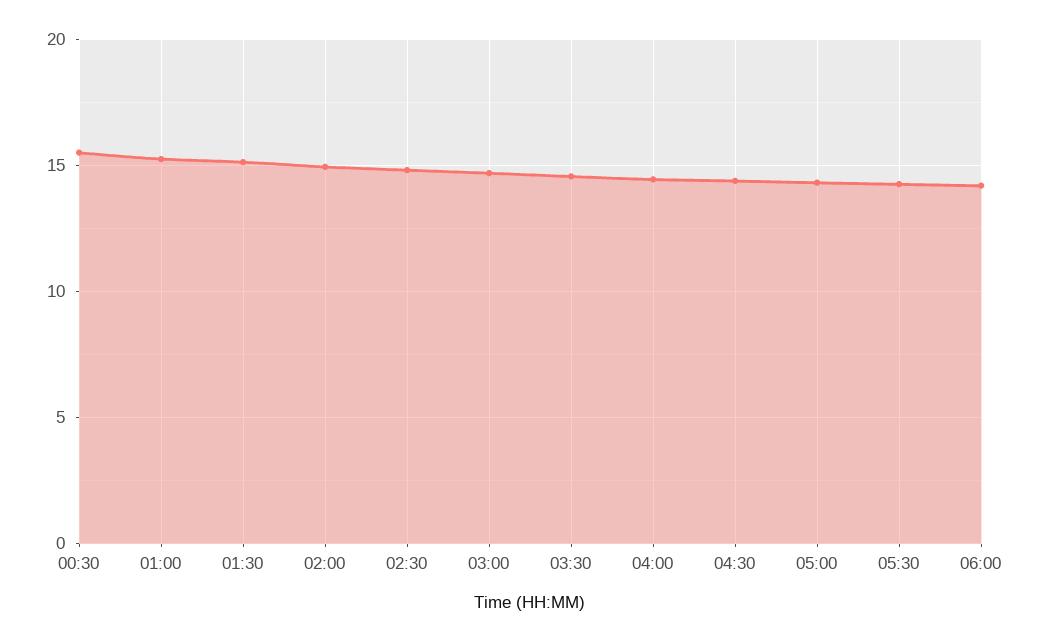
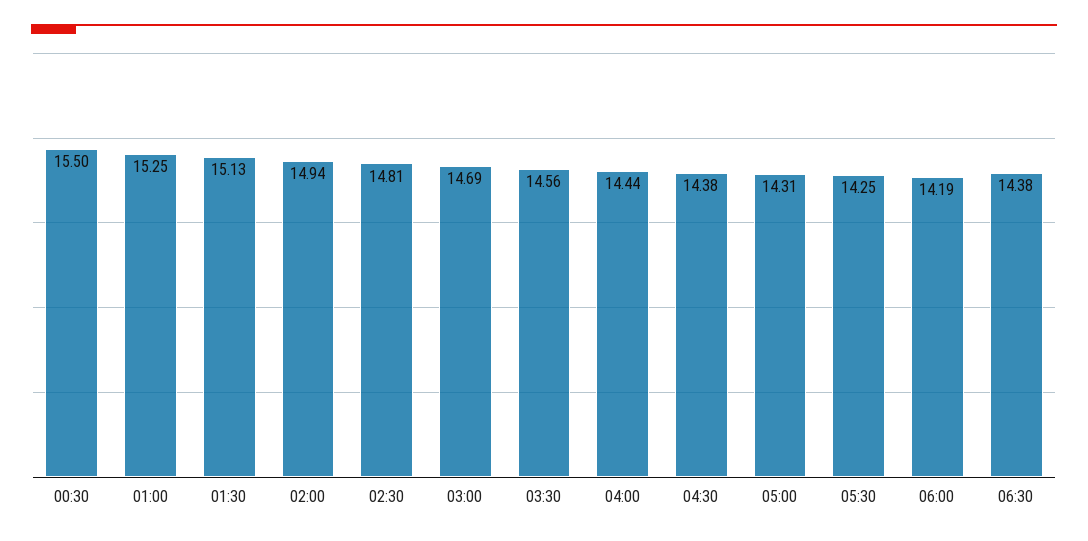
06:30: none -> 14.38

